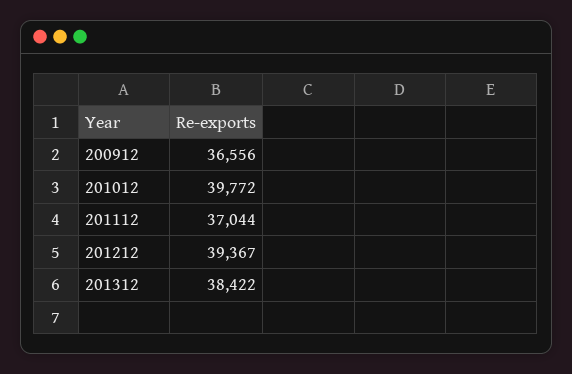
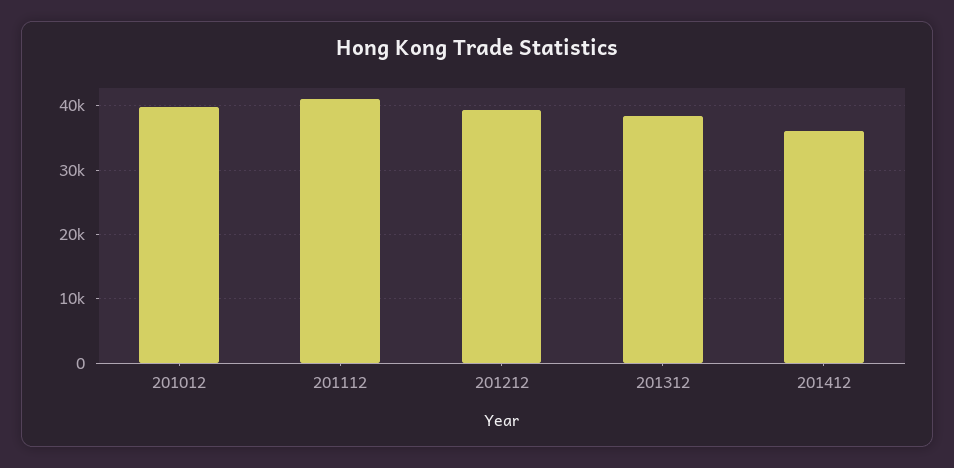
200912: 36556 -> none
201112: 37044 -> 41000
201412: none -> 36000

